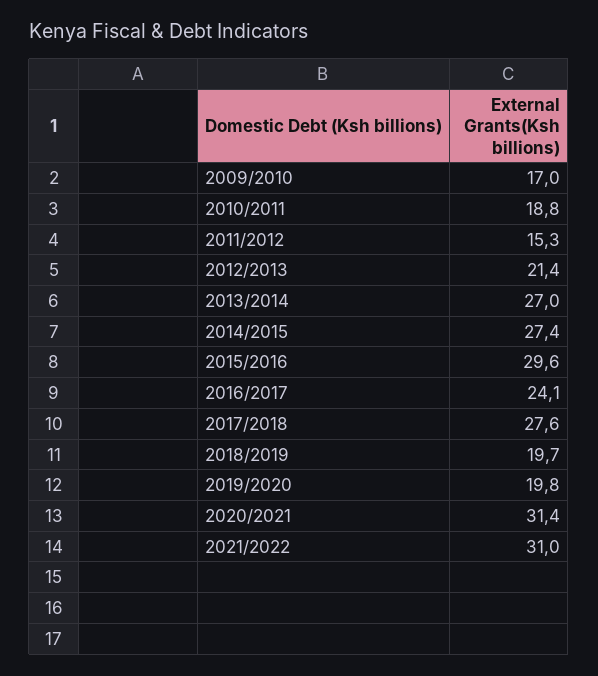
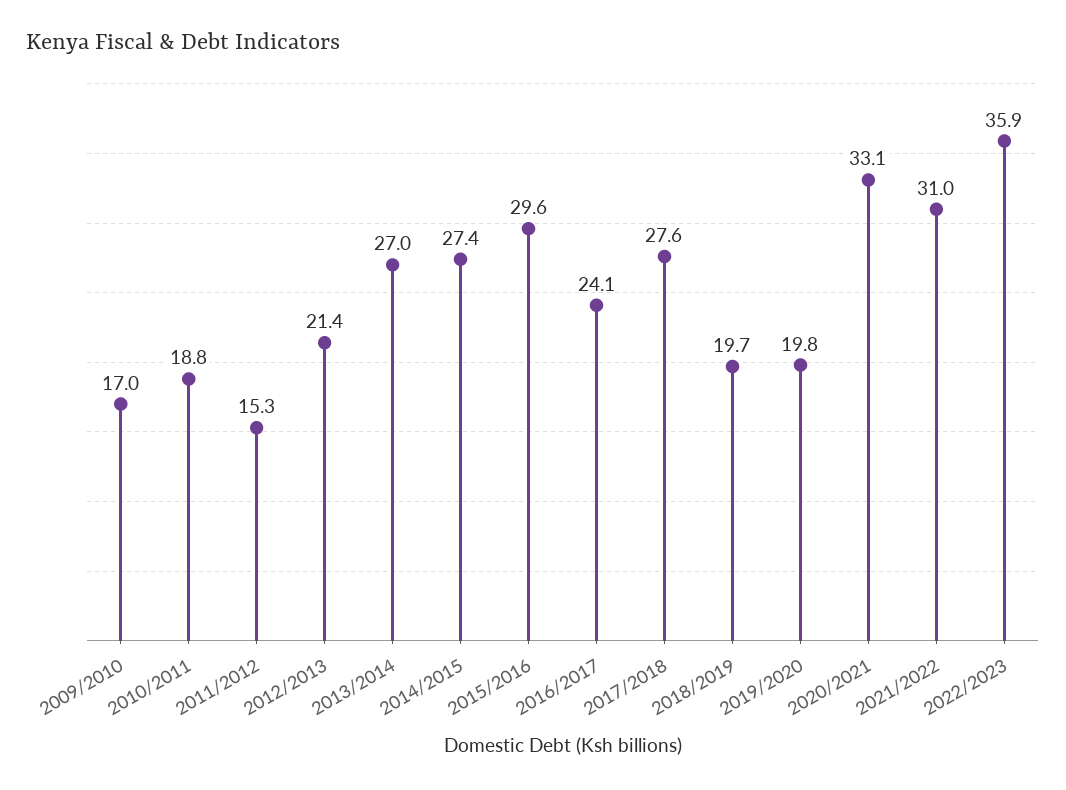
2020/2021: 31.4 -> 33.1
2022/2023: none -> 35.9

